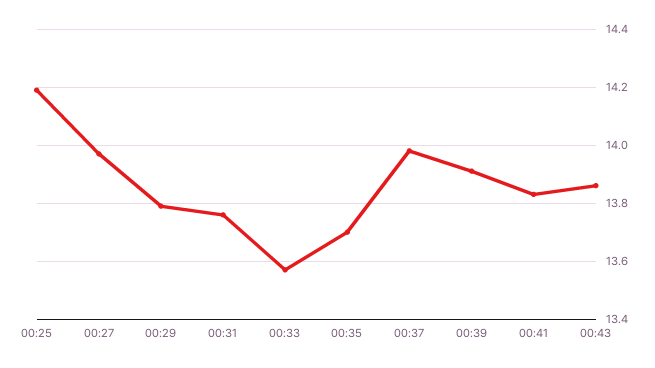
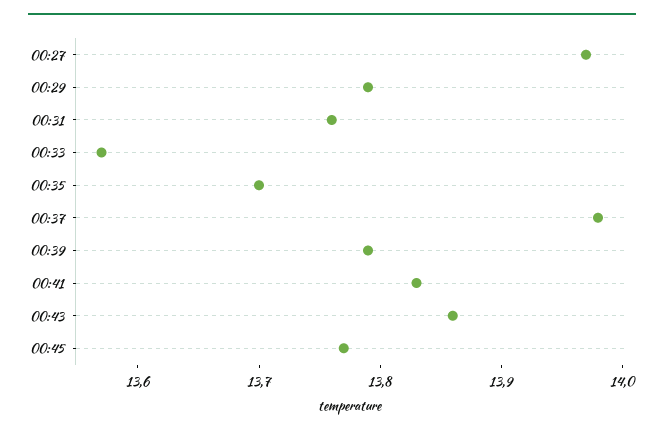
00:25: 14.2 -> none
00:39: 13.9 -> 13.79
00:45: none -> 13.77

